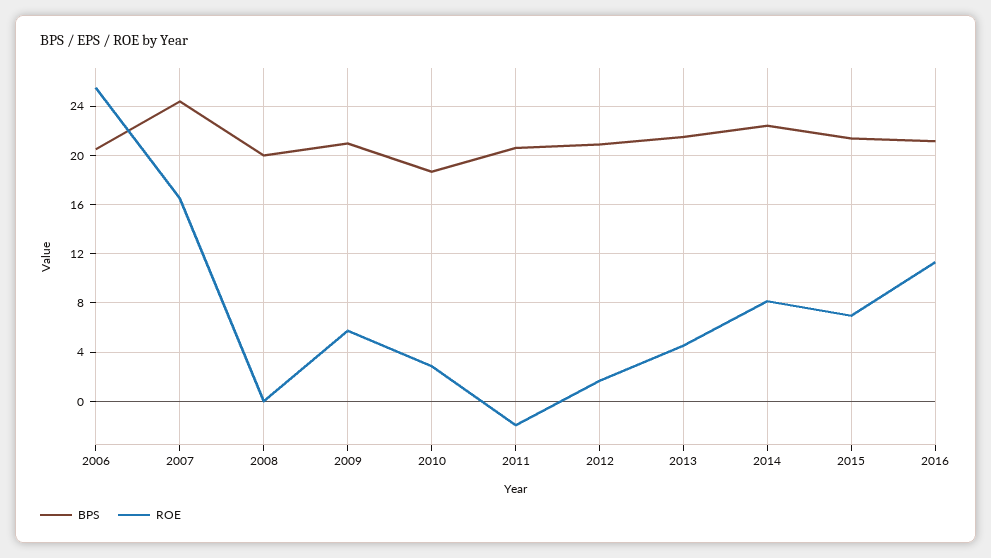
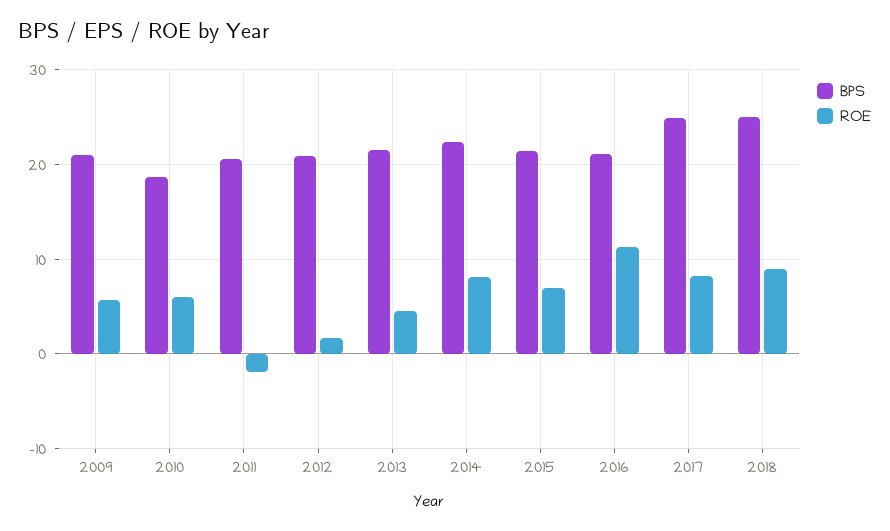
BPS, 2006: 20.5 -> none
ROE, 2006: 25.5 -> none
BPS, 2007: 24.5 -> none
ROE, 2007: 16.5 -> none
BPS, 2008: 20 -> none
ROE, 2008: 0 -> none
ROE, 2010: 3 -> 6
BPS, 2017: none -> 25
ROE, 2017: none -> 8
BPS, 2018: none -> 25
ROE, 2018: none -> 9

